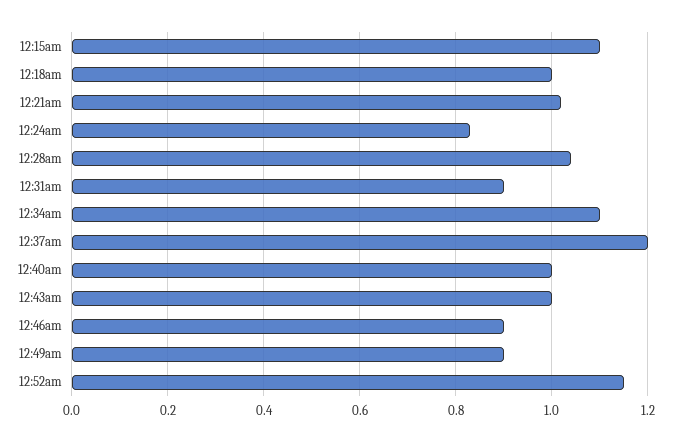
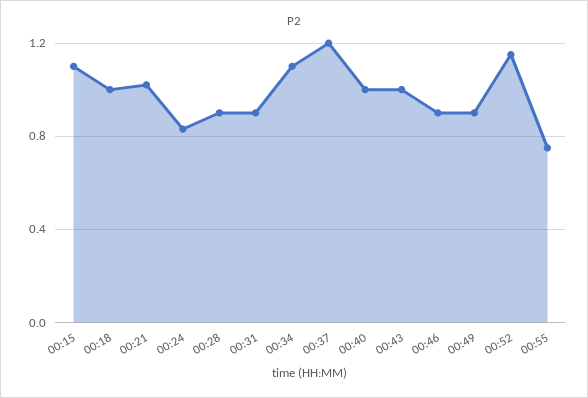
12:28am: 1.05 -> 0.9
00:55: none -> 0.75

